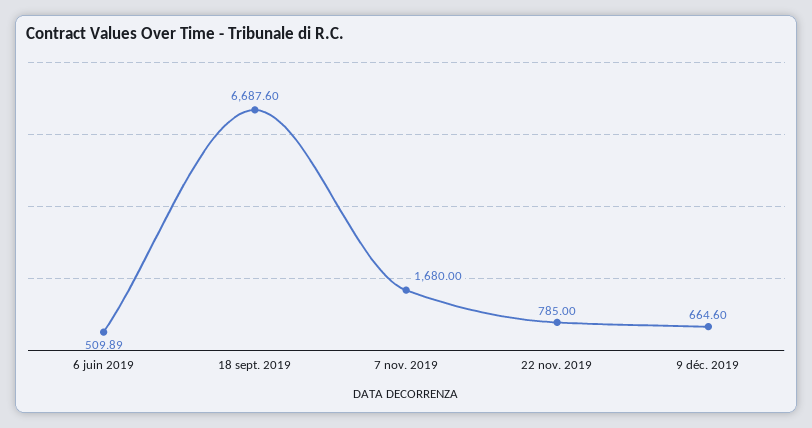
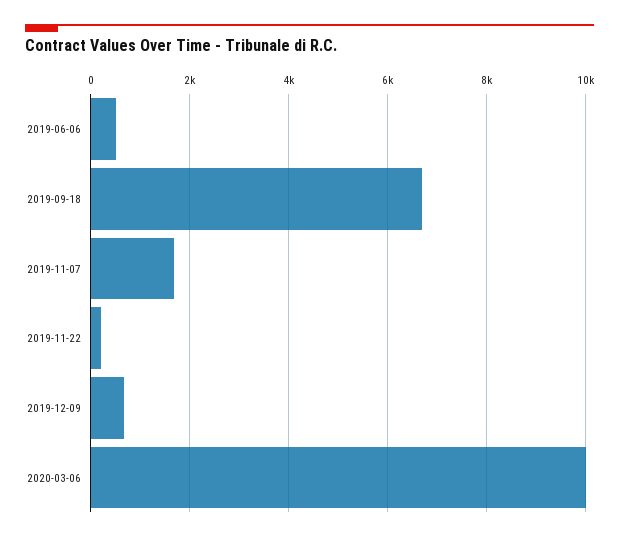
22 nov. 2019: 785 -> 200
2020-03-06: none -> 10000

